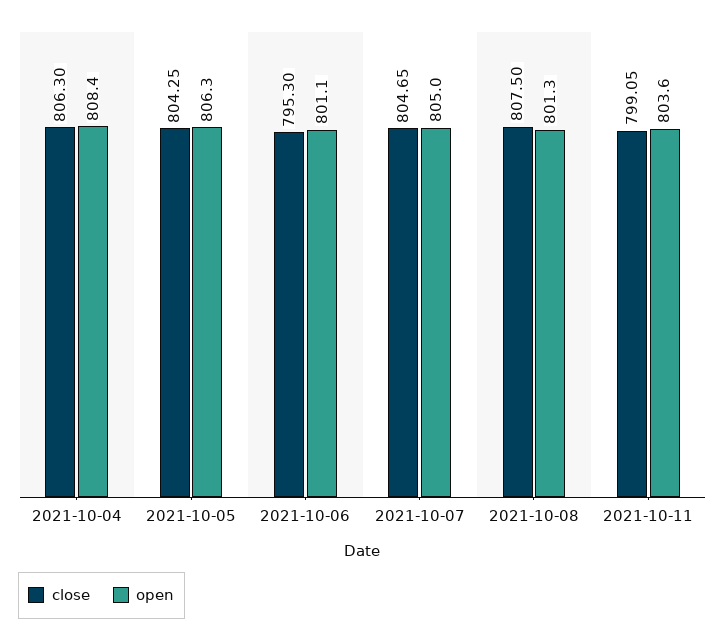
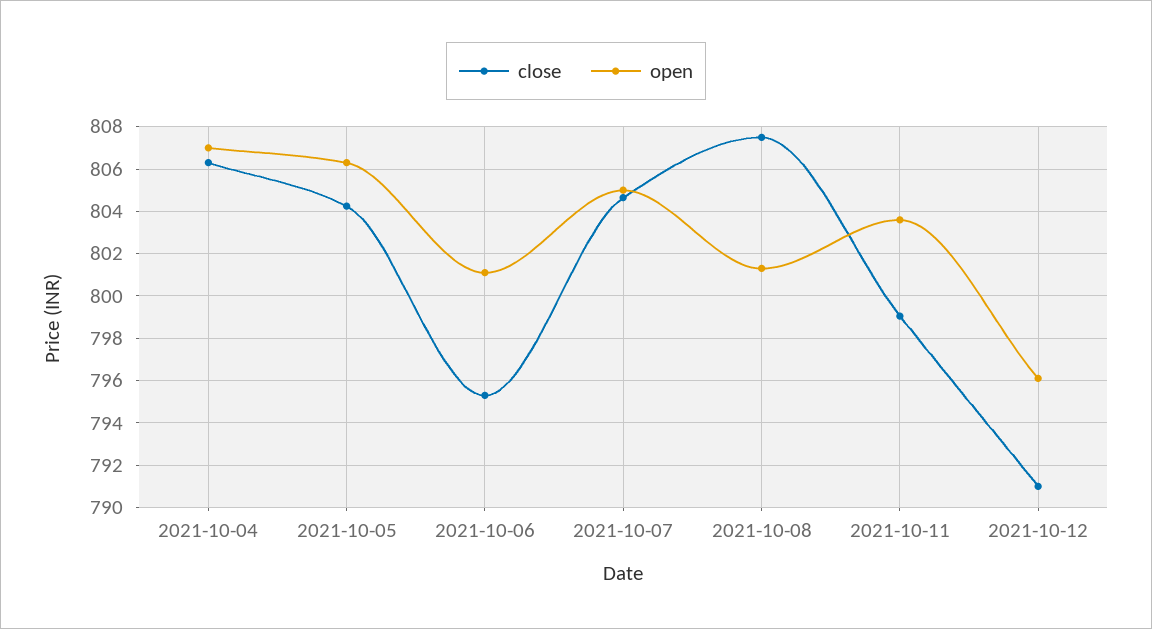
open, 2021-10-04: 808.4 -> 807
close, 2021-10-12: none -> 791
open, 2021-10-12: none -> 796

